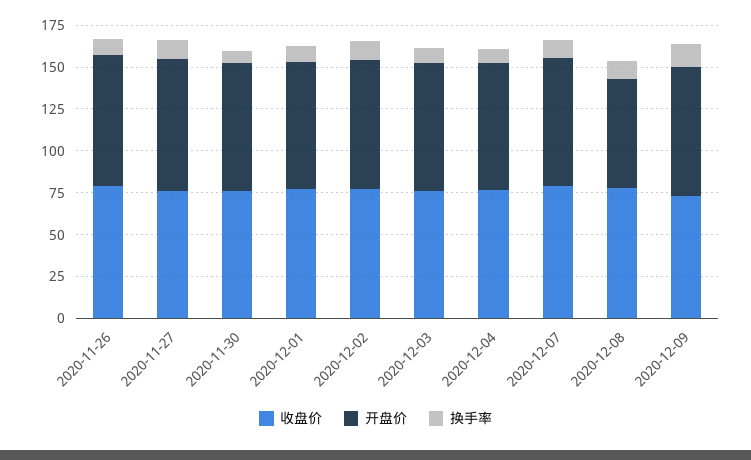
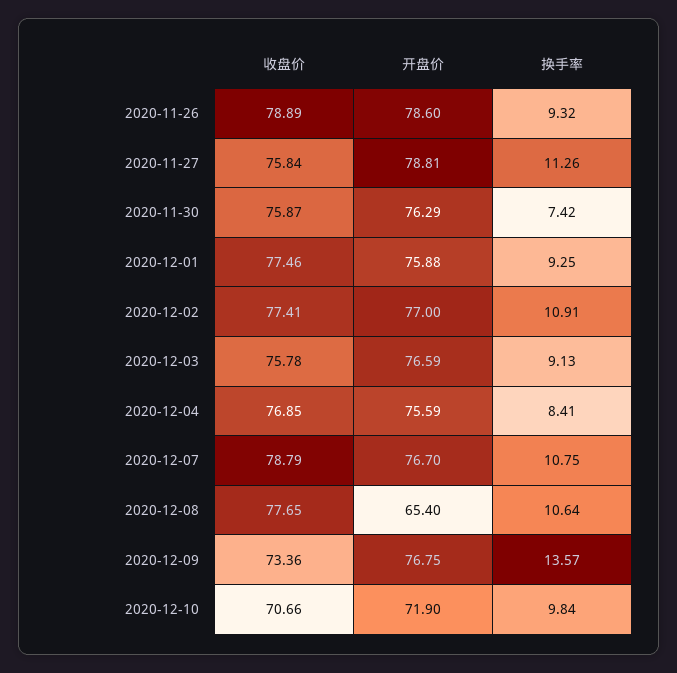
收盘价, 2020-12-10: none -> 70.66
开盘价, 2020-12-10: none -> 71.9
换手率, 2020-12-10: none -> 9.84

